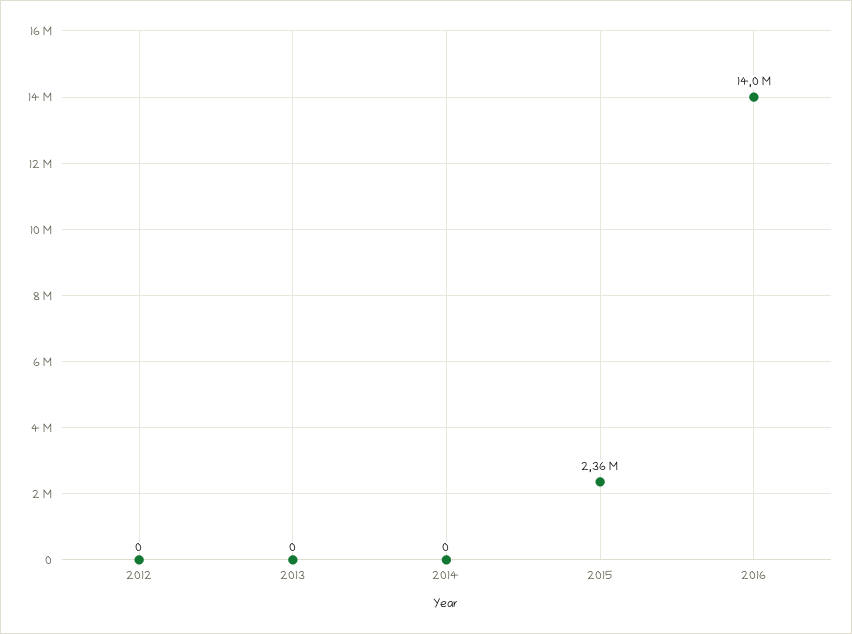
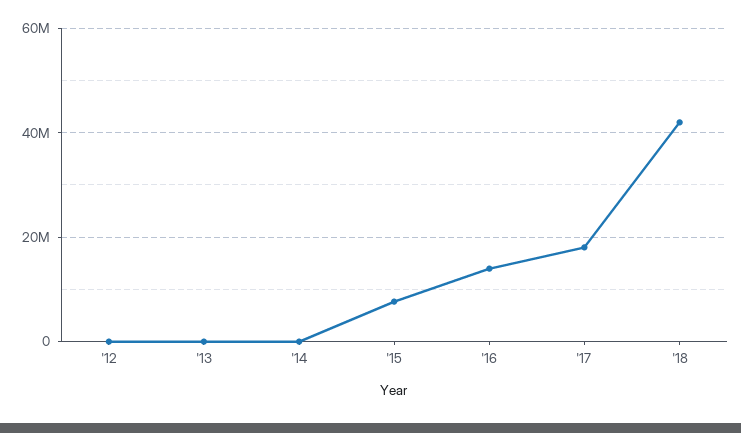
2015: 2360000 -> 8000000
'17: none -> 18000000
'18: none -> 42000000

